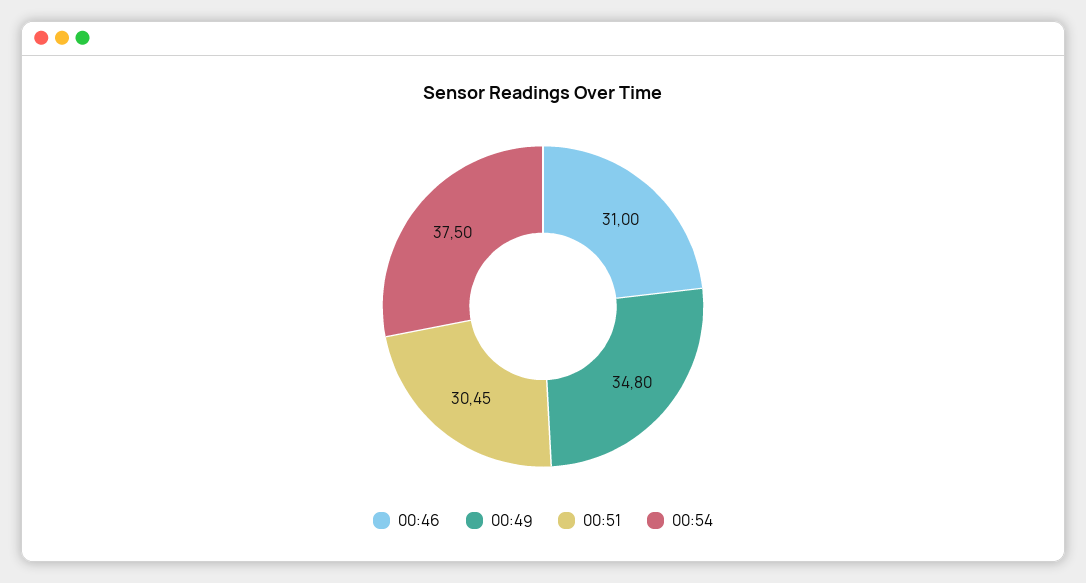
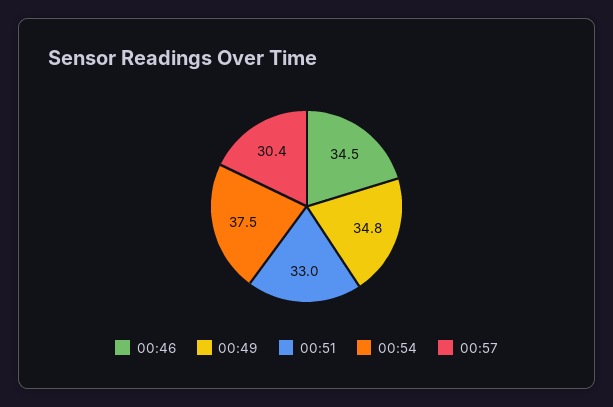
00:46: 31 -> 34.5
00:51: 30.45 -> 33
00:57: none -> 30.4

